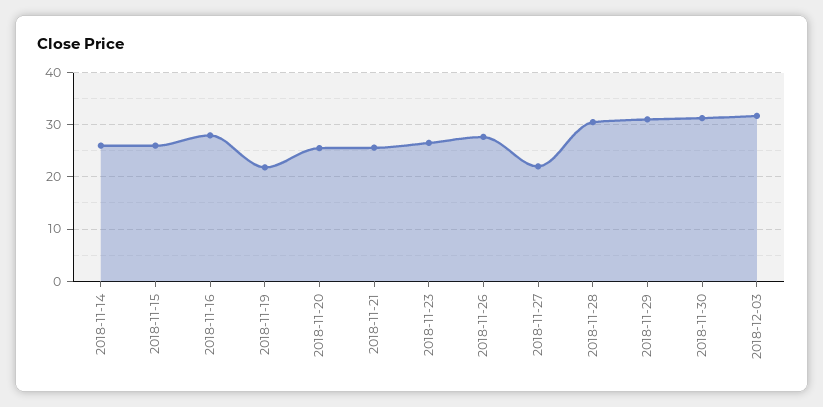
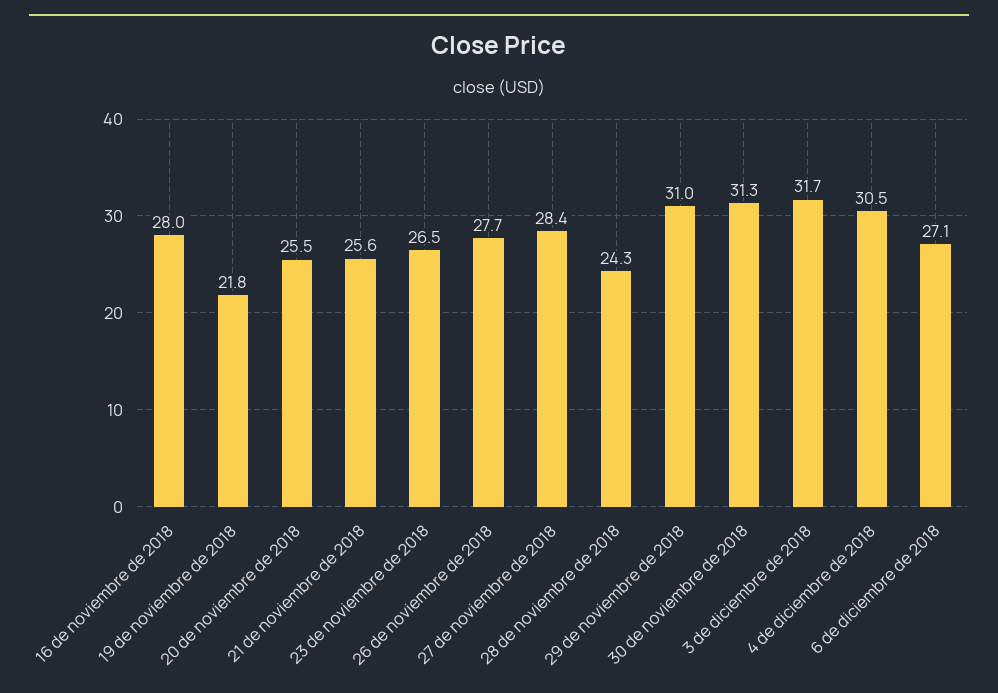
2018-11-14: 26 -> none
2018-11-15: 26 -> none
2018-11-27: 22 -> 28.4
2018-11-28: 30 -> 24.3
4 de diciembre de 2018: none -> 30.5
6 de diciembre de 2018: none -> 27.1

